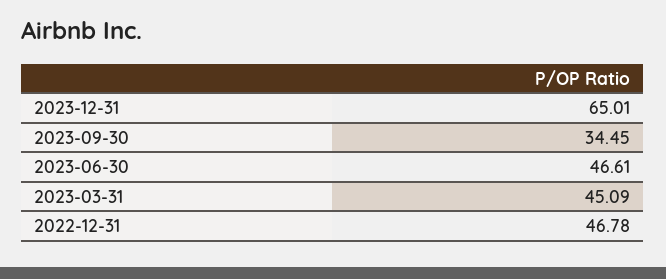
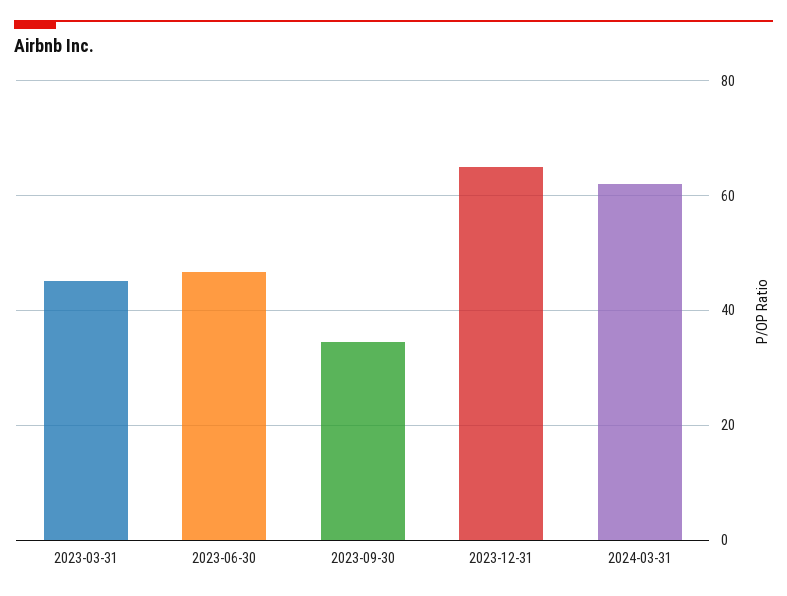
2022-12-31: 46.78 -> none
2024-03-31: none -> 62

